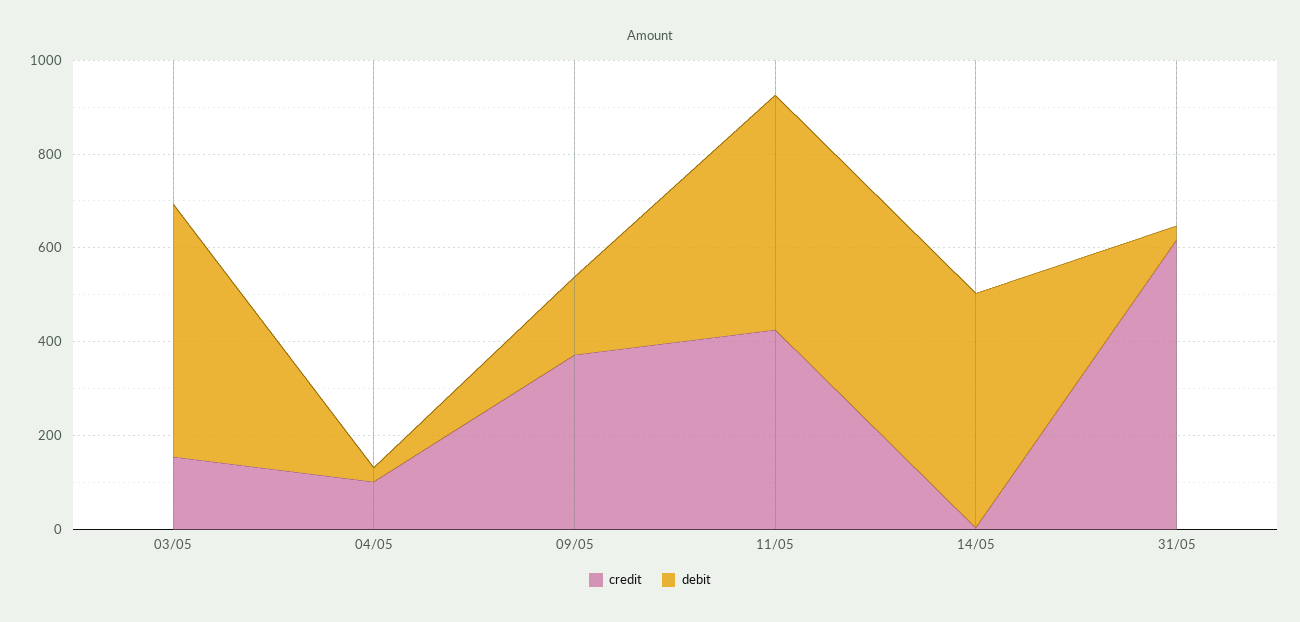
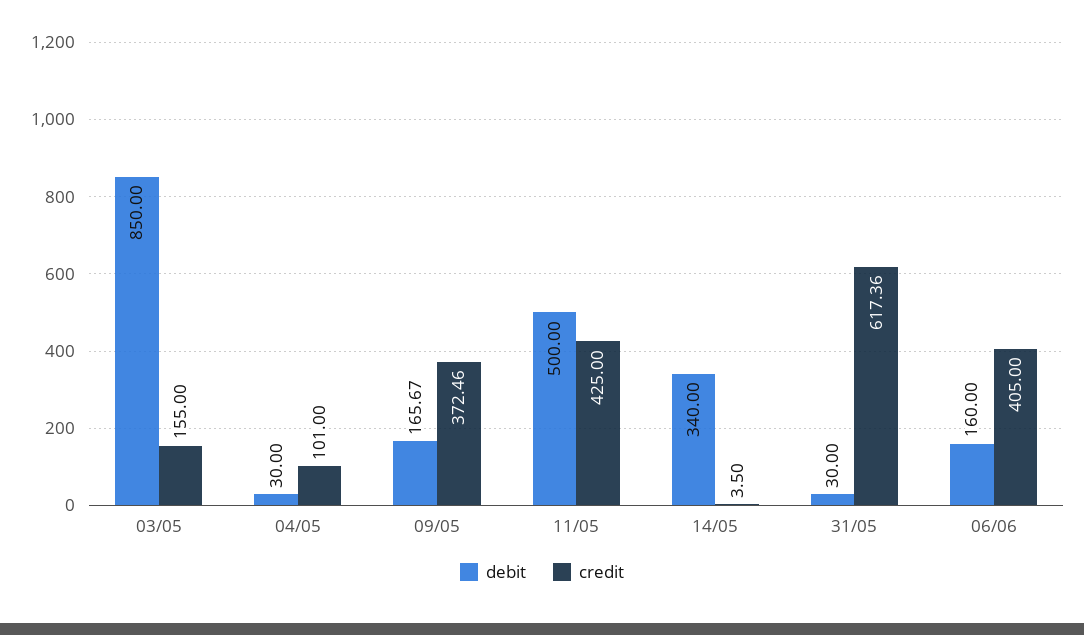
debit, 03/05: 550 -> 850
debit, 14/05: 500 -> 340
debit, 06/06: none -> 160
credit, 06/06: none -> 405

